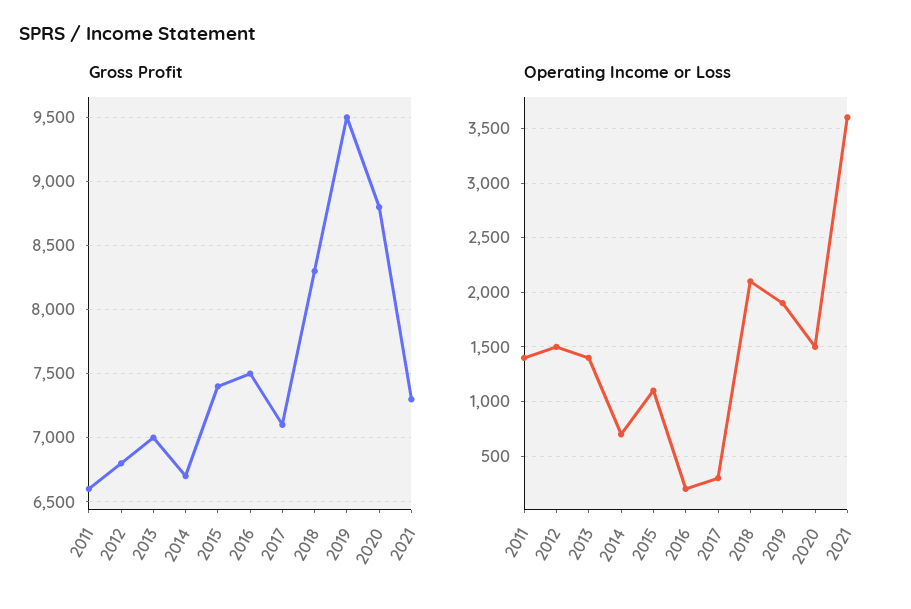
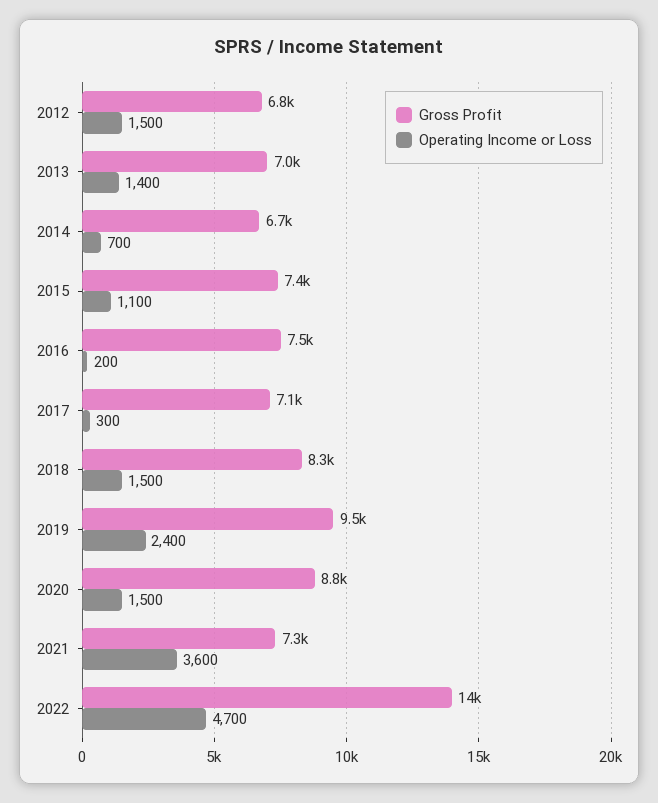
Gross Profit, 2011: 6600 -> none
Operating Income or Loss, 2011: 1400 -> none
Operating Income or Loss, 2018: 2100 -> 1500
Operating Income or Loss, 2019: 1900 -> 2400
Gross Profit, 2022: none -> 14000
Operating Income or Loss, 2022: none -> 4700

